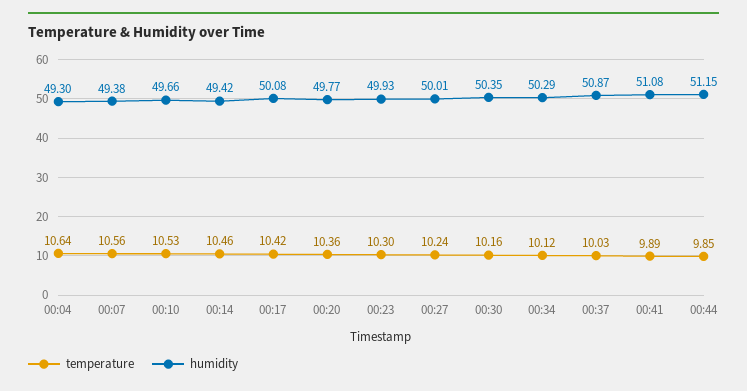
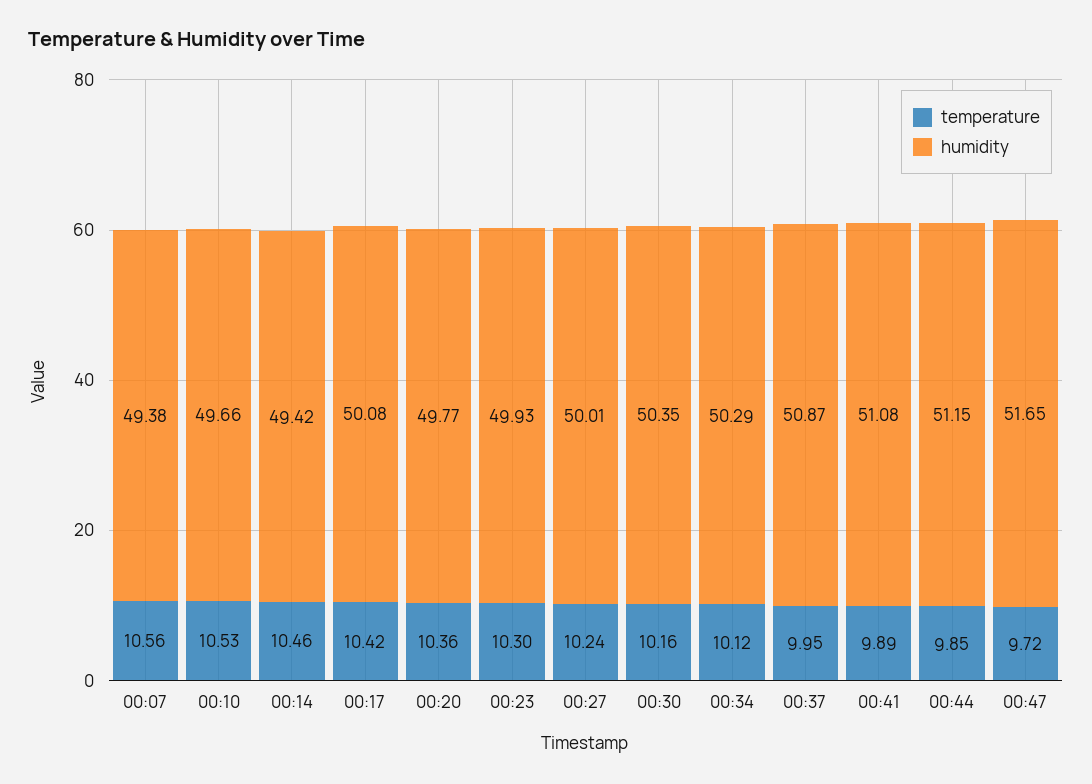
temperature, 00:04: 10.64 -> none
humidity, 00:04: 49.3 -> none
temperature, 00:37: 10.03 -> 9.95
temperature, 00:47: none -> 9.72
humidity, 00:47: none -> 51.65

